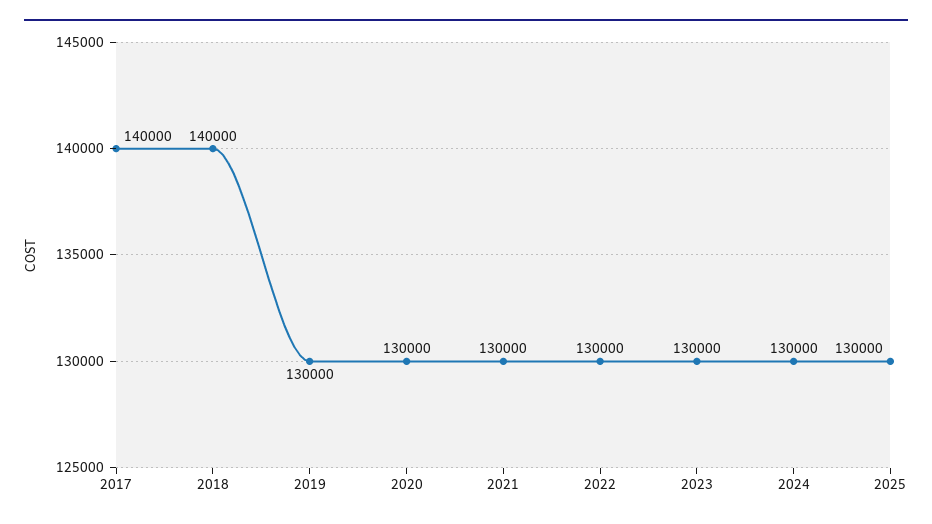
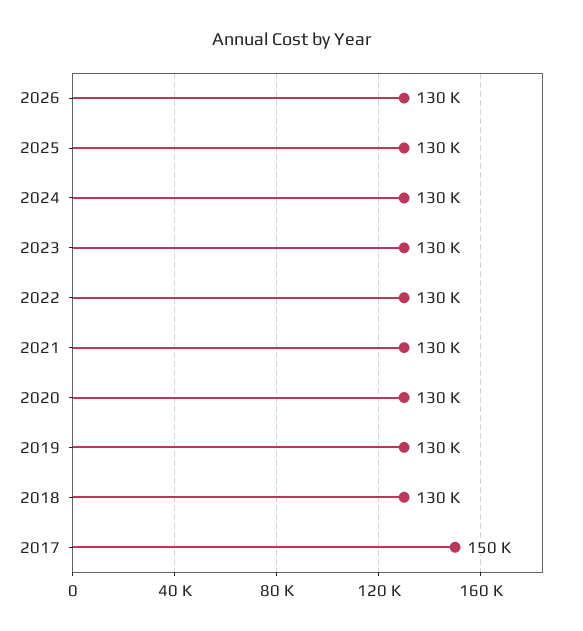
2017: 140000 -> 150000
2018: 140000 -> 130000
2026: none -> 130000

